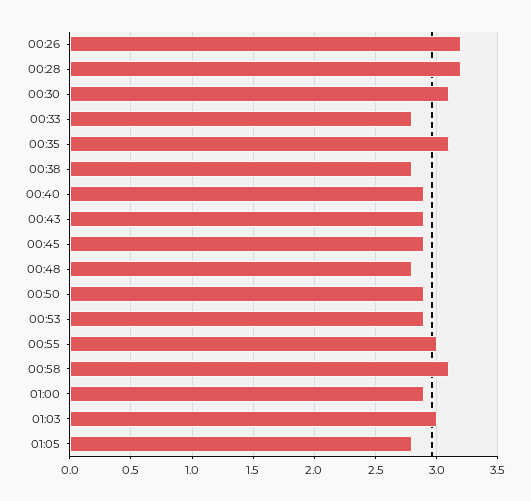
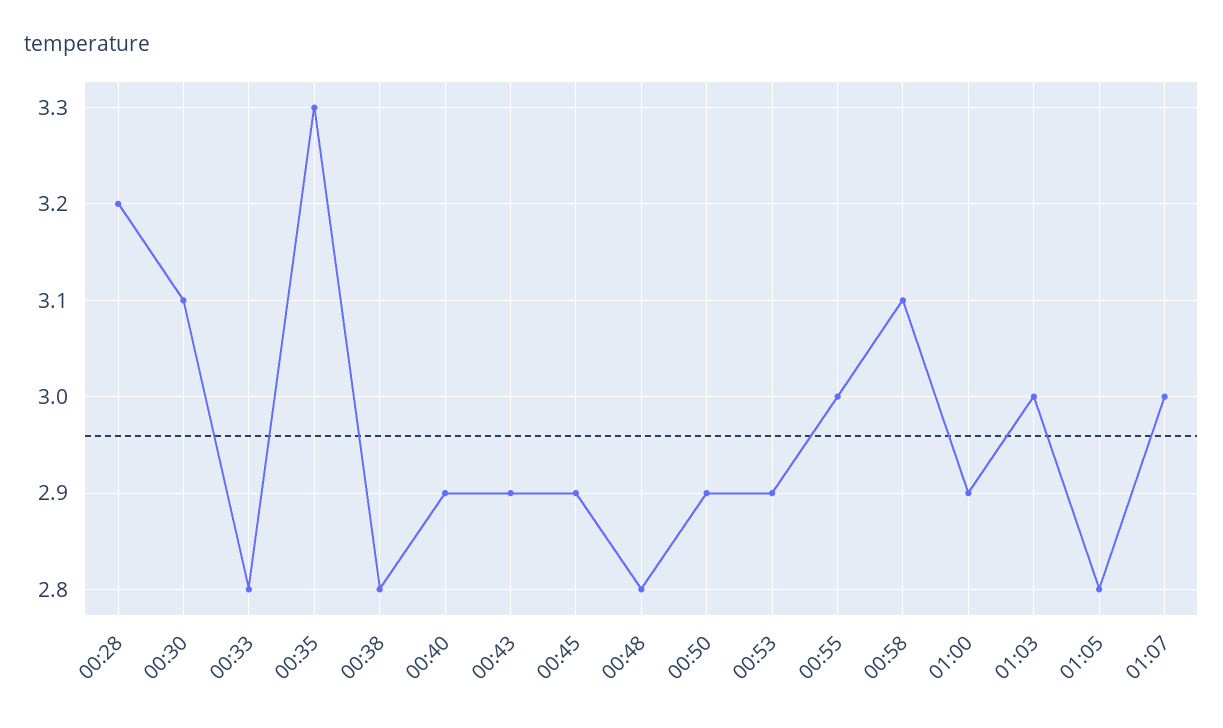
00:26: 3.2 -> none
00:35: 3.1 -> 3.3
01:07: none -> 3

